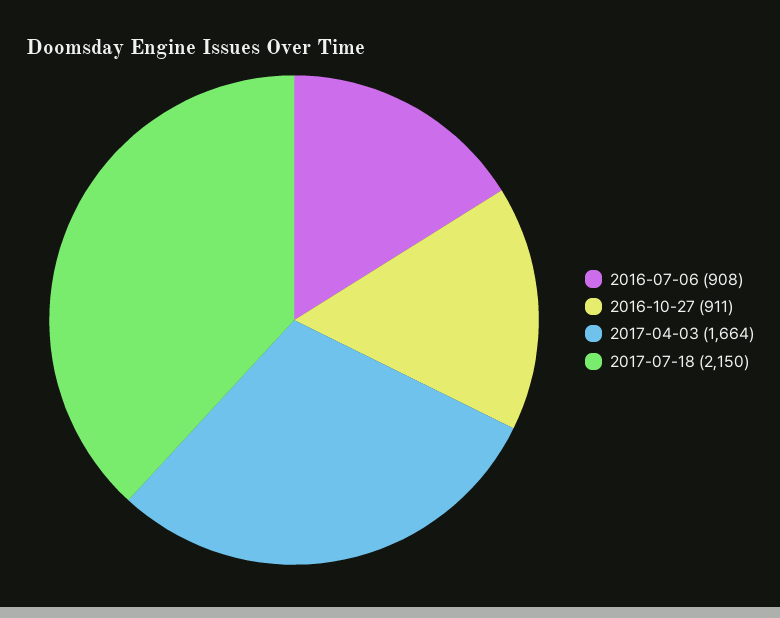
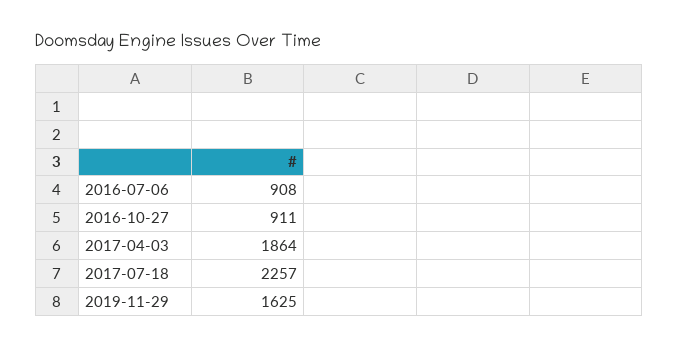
2017-04-03: 1664 -> 1864
2017-07-18: 2150 -> 2257
2019-11-29: none -> 1625

